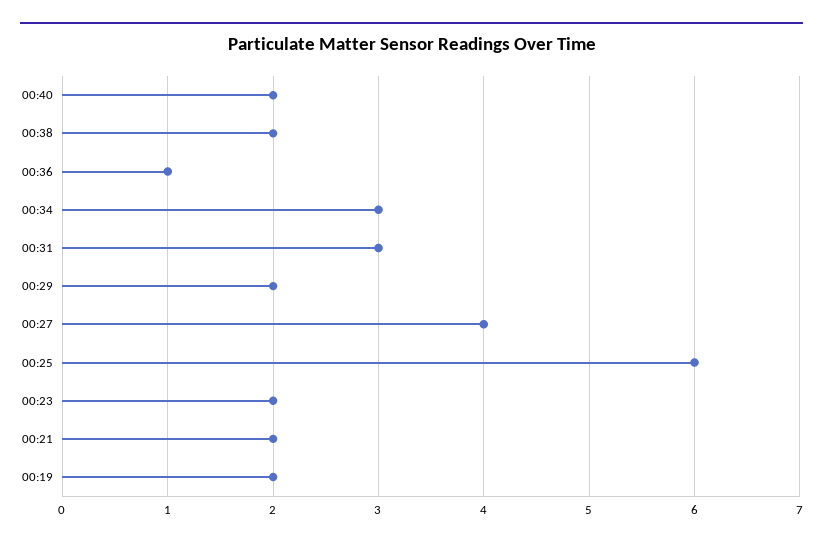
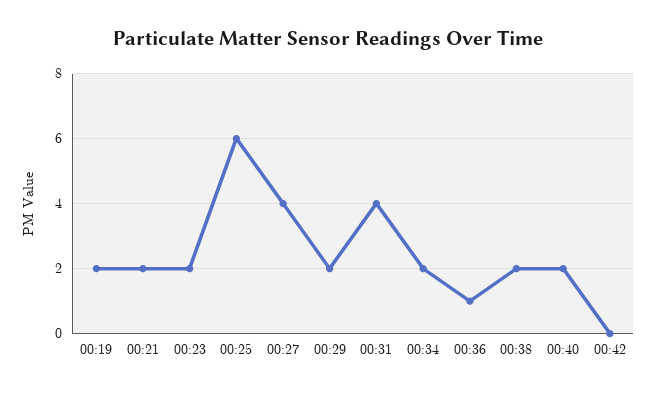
00:34: 3 -> 2
00:31: 3 -> 4
00:42: none -> 0

